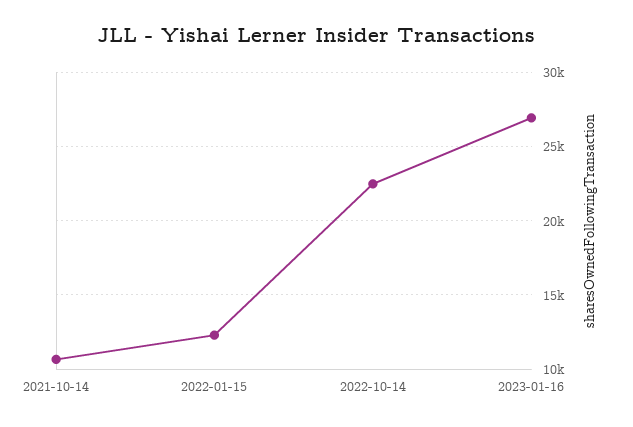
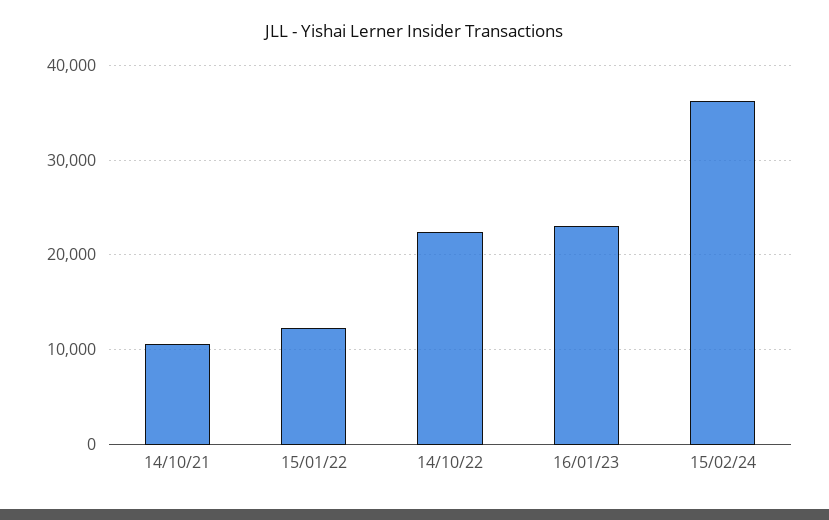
2023-01-16: 27000 -> 23000
15/02/24: none -> 36000

